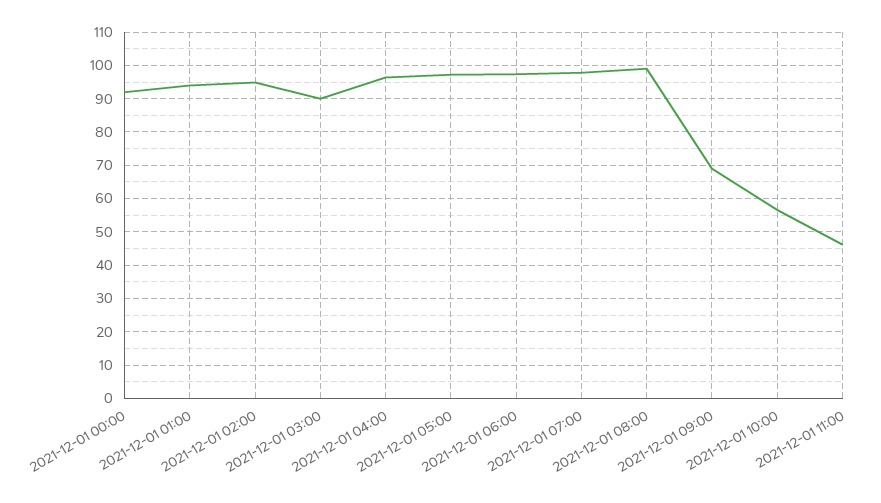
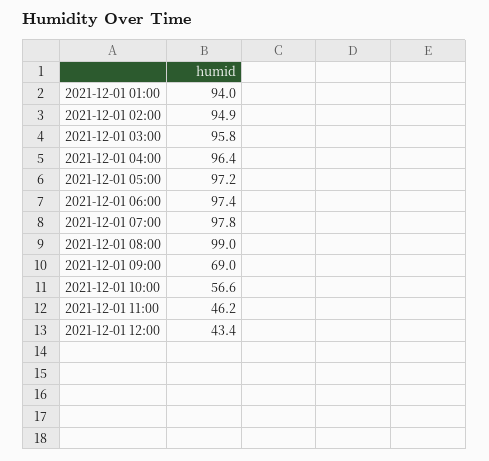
2021-12-01 00:00: 92 -> none
2021-12-01 03:00: 90 -> 95.8
2021-12-01 12:00: none -> 43.4

